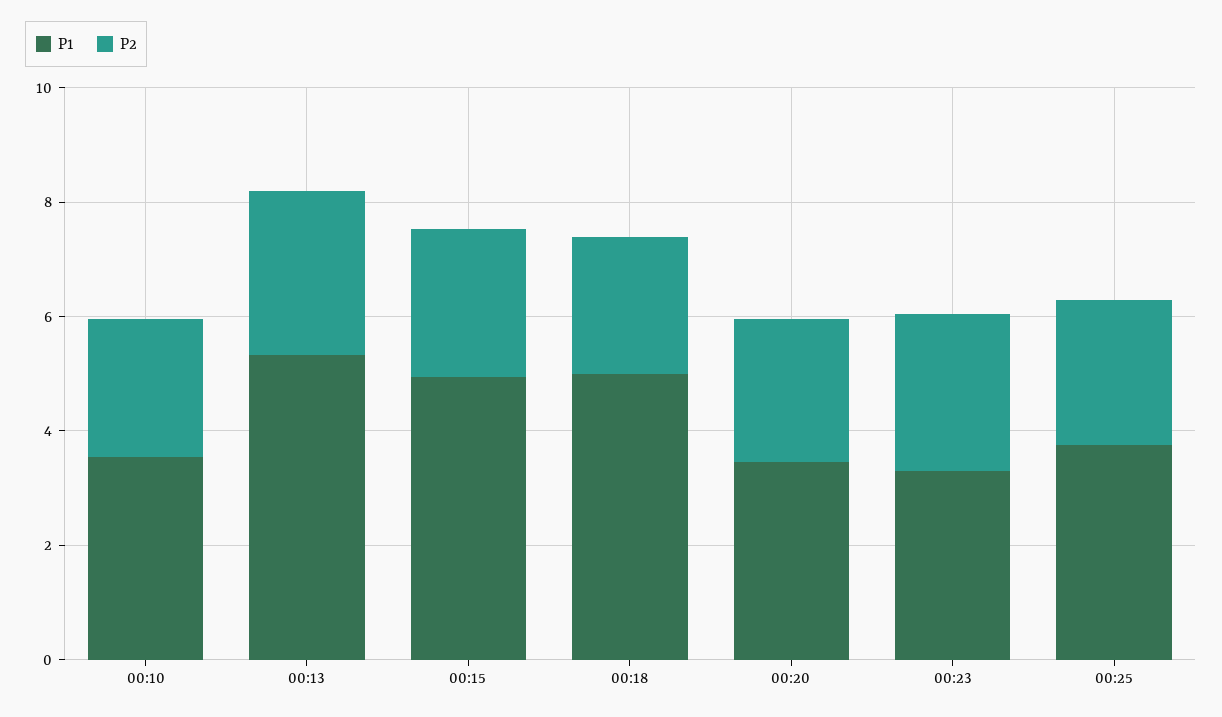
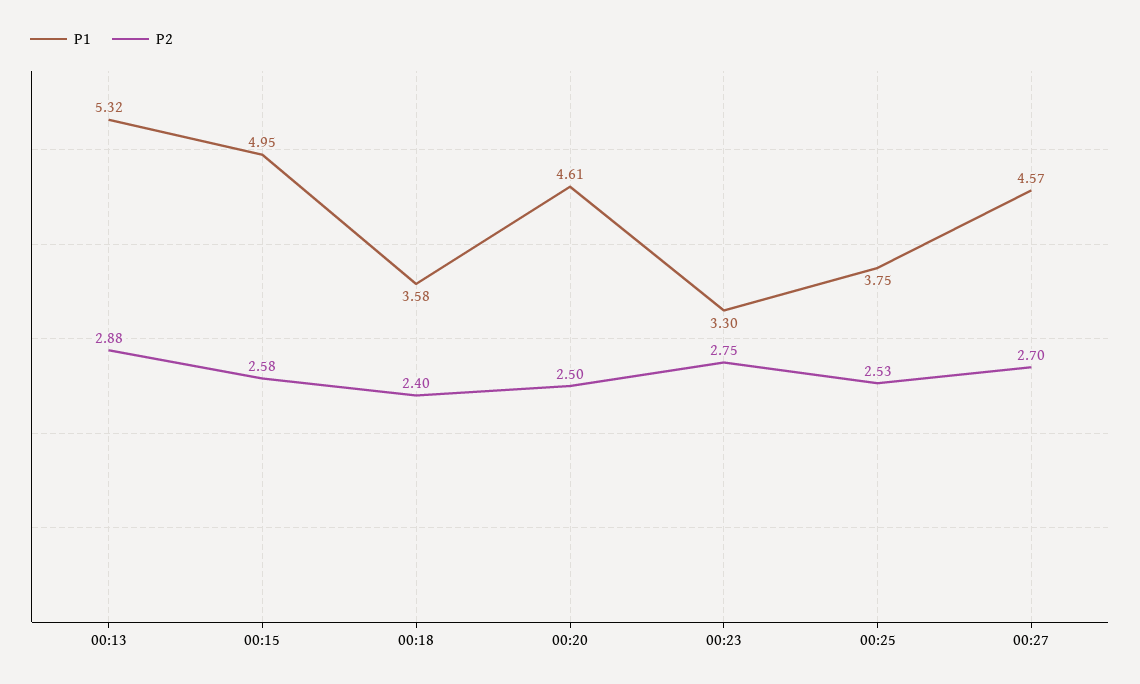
P1, 00:10: 3.5 -> none
P2, 00:10: 2.5 -> none
P1, 00:18: 5 -> 3.58
P1, 00:20: 3.5 -> 4.61
P1, 00:27: none -> 4.57
P2, 00:27: none -> 2.7

